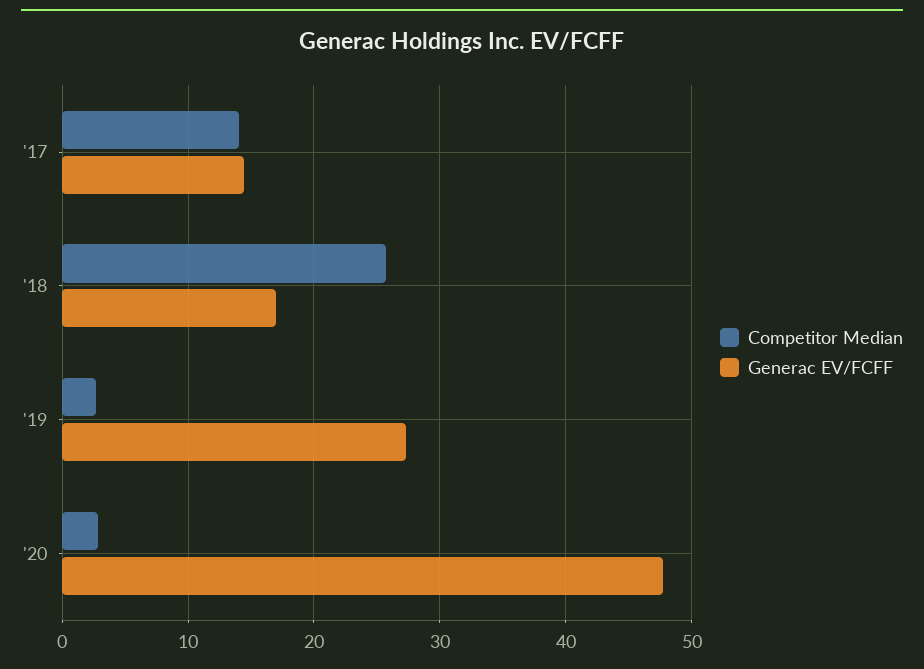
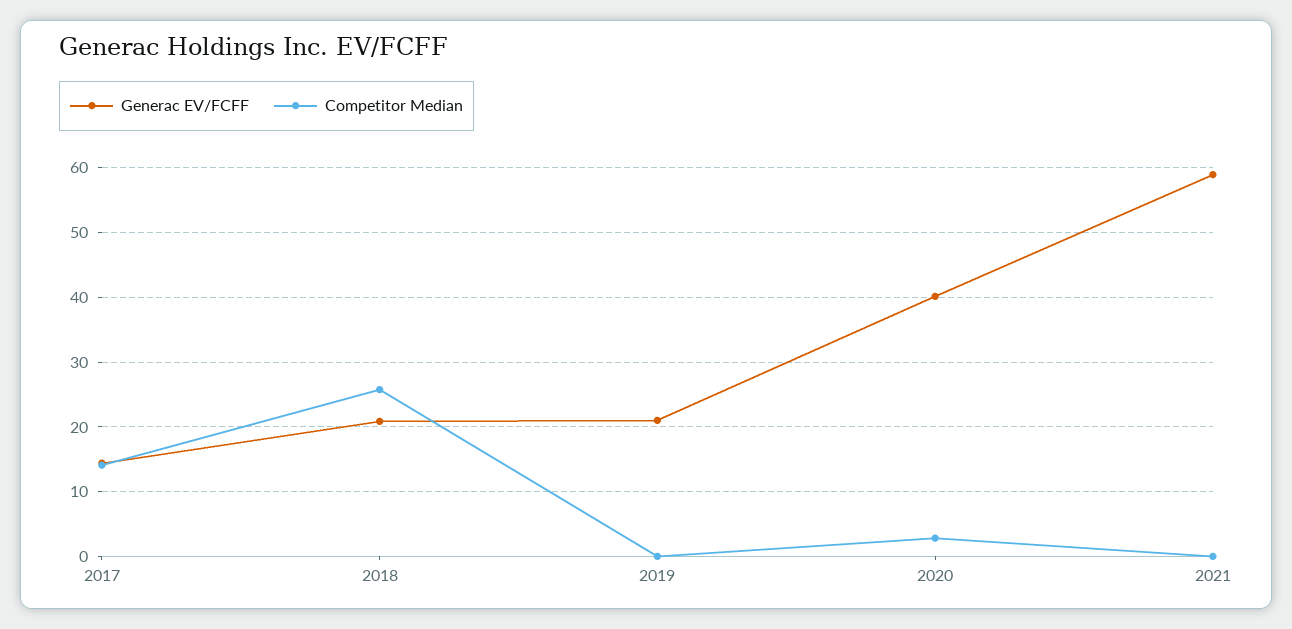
Generac EV/FCFF, '18: 17 -> 21
Competitor Median, '19: 3 -> 0
Generac EV/FCFF, '19: 27 -> 21
Generac EV/FCFF, '20: 48 -> 40
Generac EV/FCFF, 2021: none -> 59
Competitor Median, 2021: none -> 0

